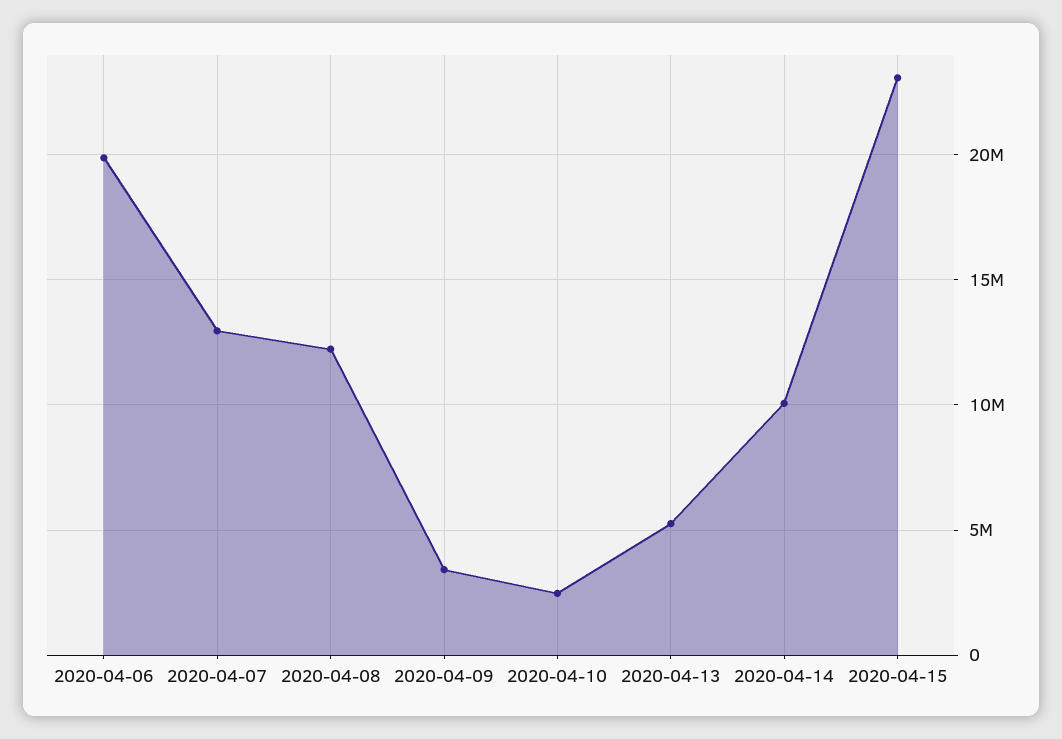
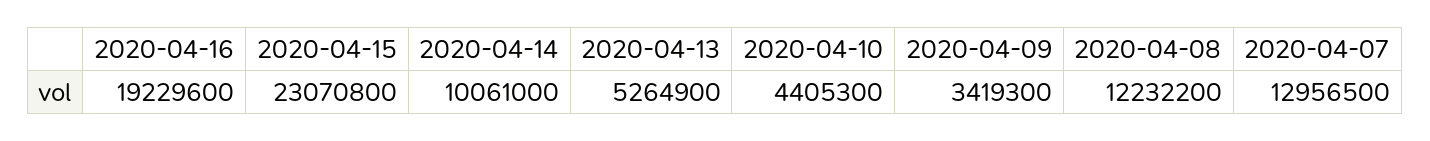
2020-04-06: 20000000 -> none
2020-04-10: 2500000 -> 4405300
2020-04-16: none -> 19229600

